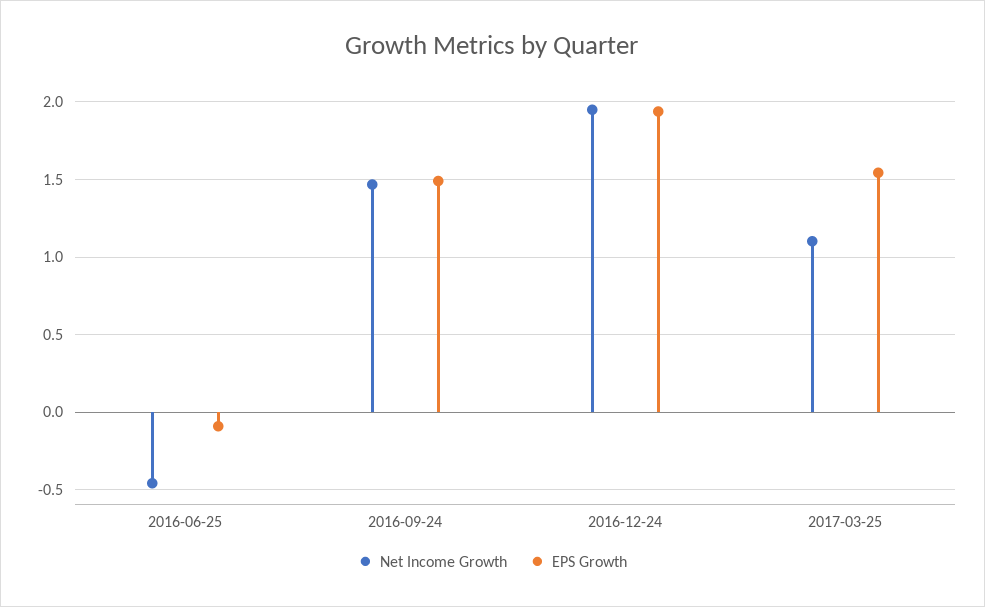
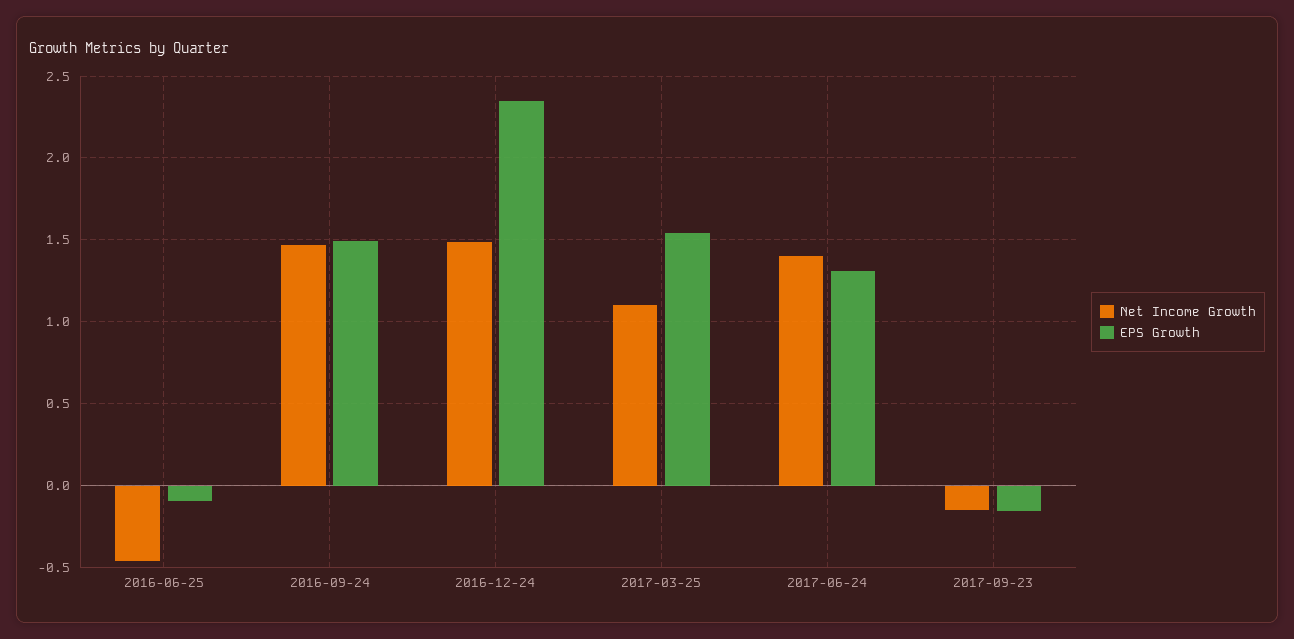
Net Income Growth, 2016-12-24: 1.95 -> 1.5
EPS Growth, 2016-12-24: 1.95 -> 2.35
Net Income Growth, 2017-06-24: none -> 1.4
EPS Growth, 2017-06-24: none -> 1.3
Net Income Growth, 2017-09-23: none -> -0.15
EPS Growth, 2017-09-23: none -> -0.15

